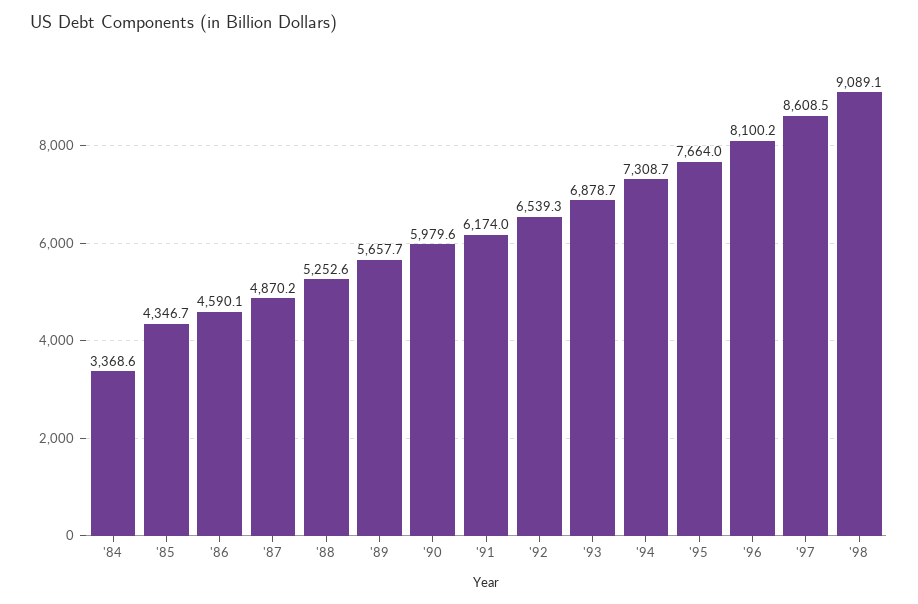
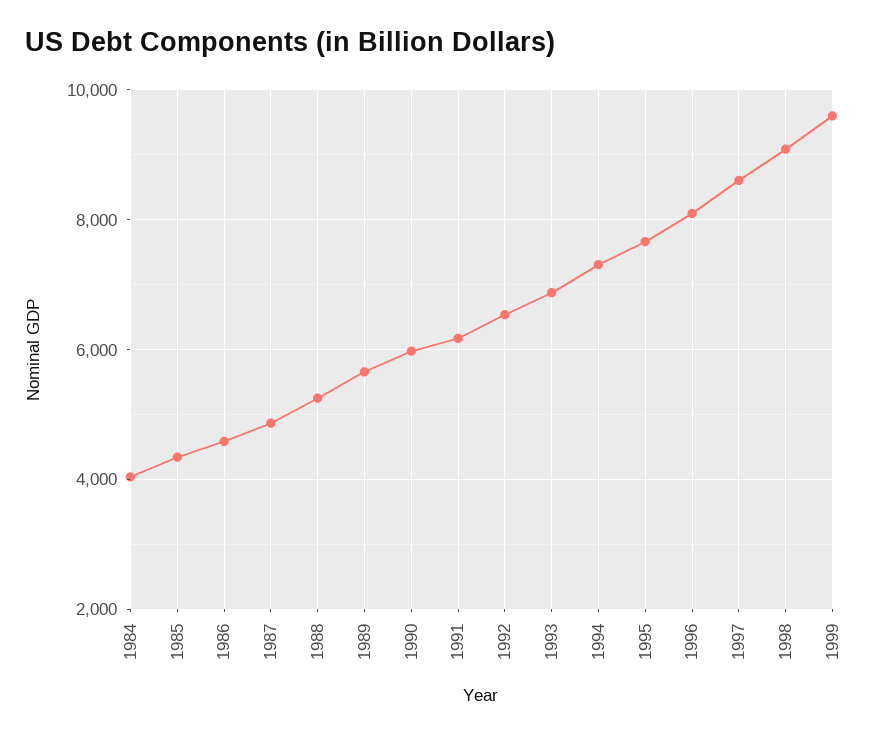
'84: 3368.6 -> 4000
1999: none -> 9600

